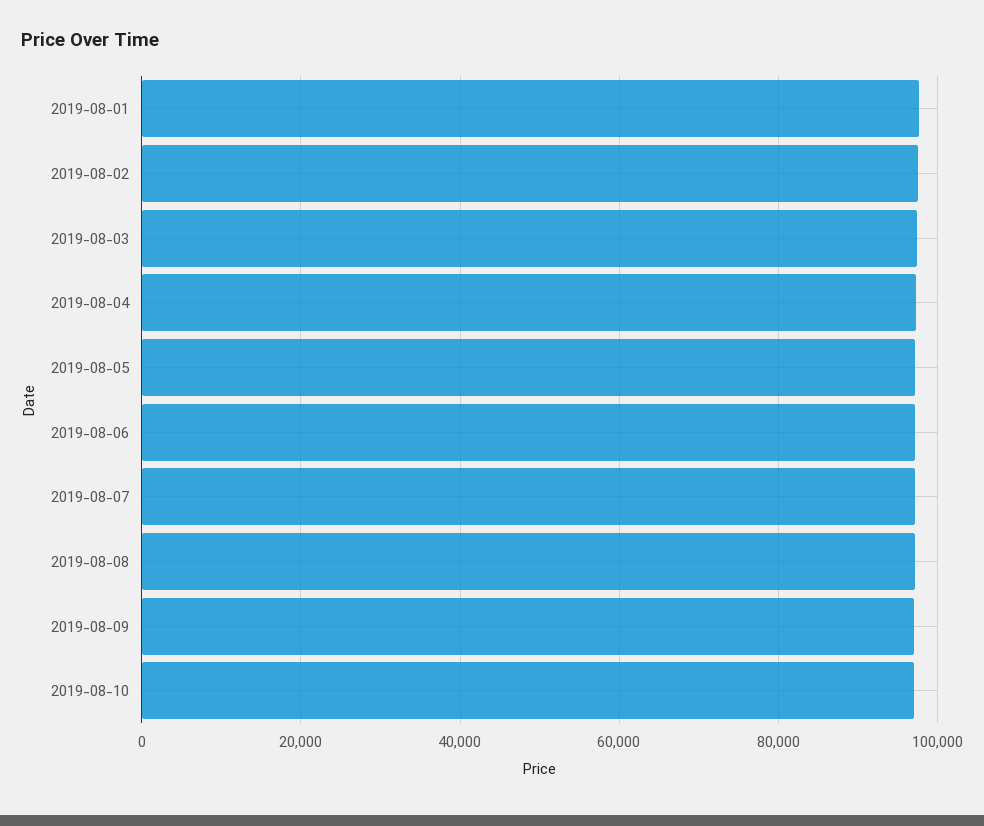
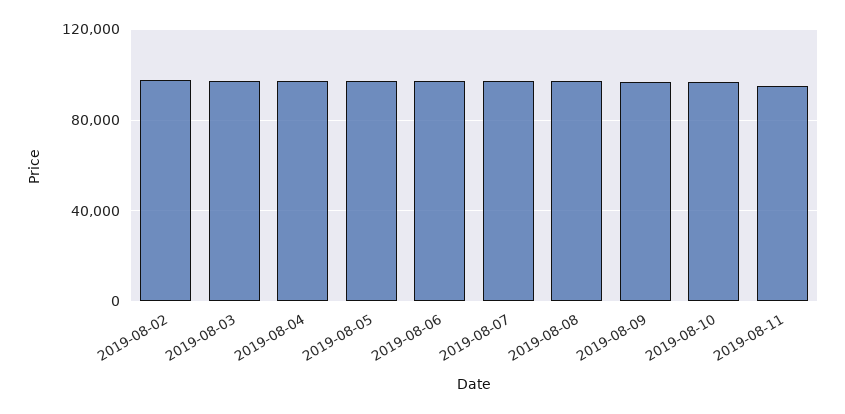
2019-08-01: 98000 -> none
2019-08-11: none -> 95000

